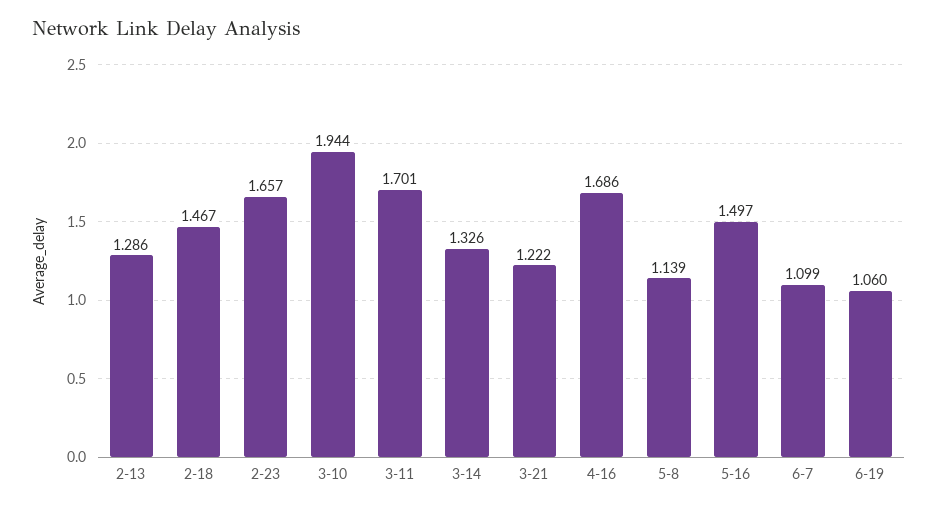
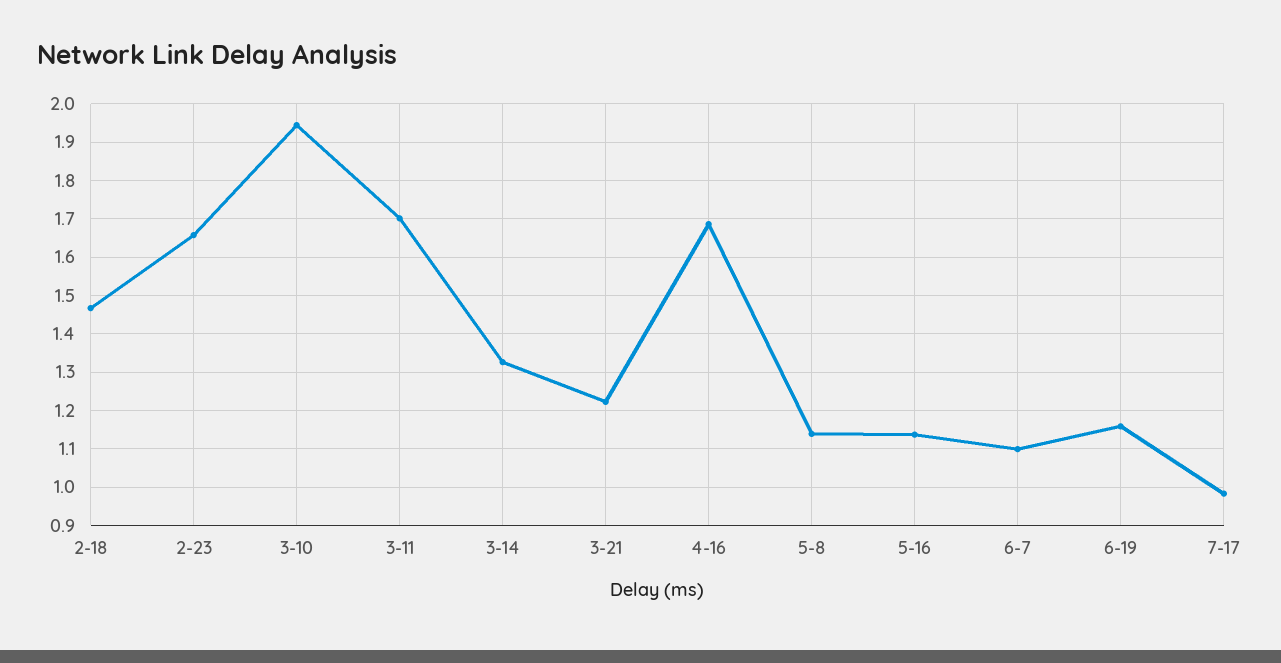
2-13: 1.286 -> none
5-16: 1.497 -> 1.14
6-19: 1.06 -> 1.16
7-17: none -> 0.98

